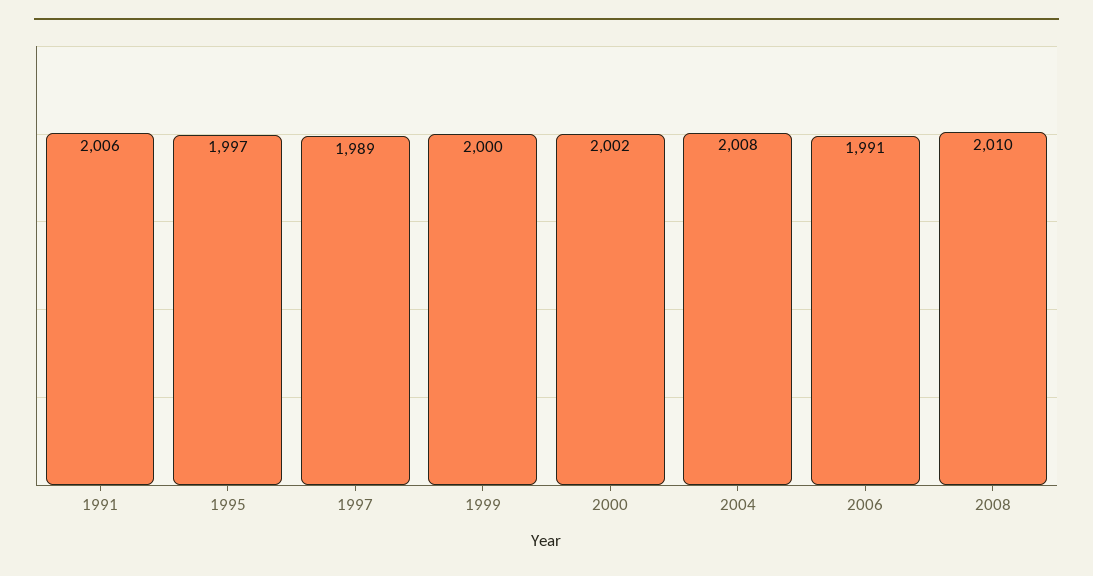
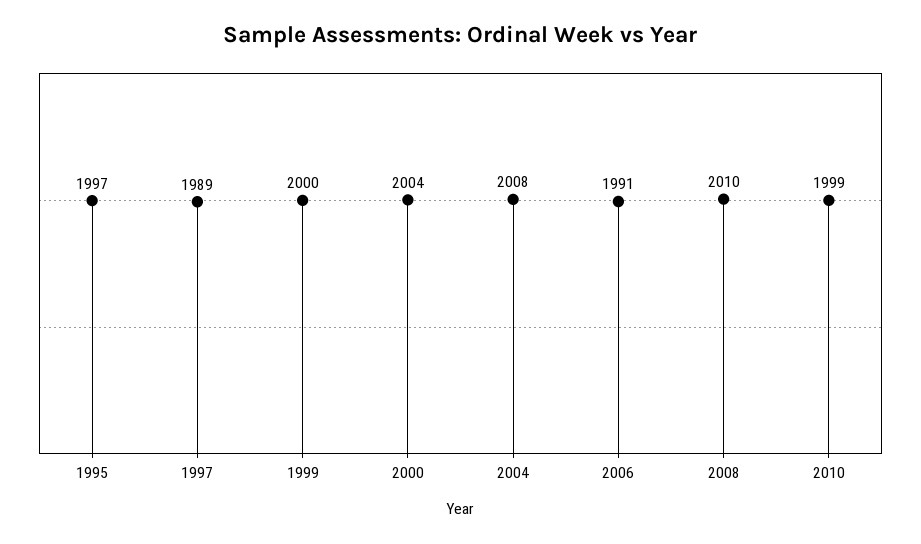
1991: 2006 -> none
2000: 2002 -> 2004
2010: none -> 1999

